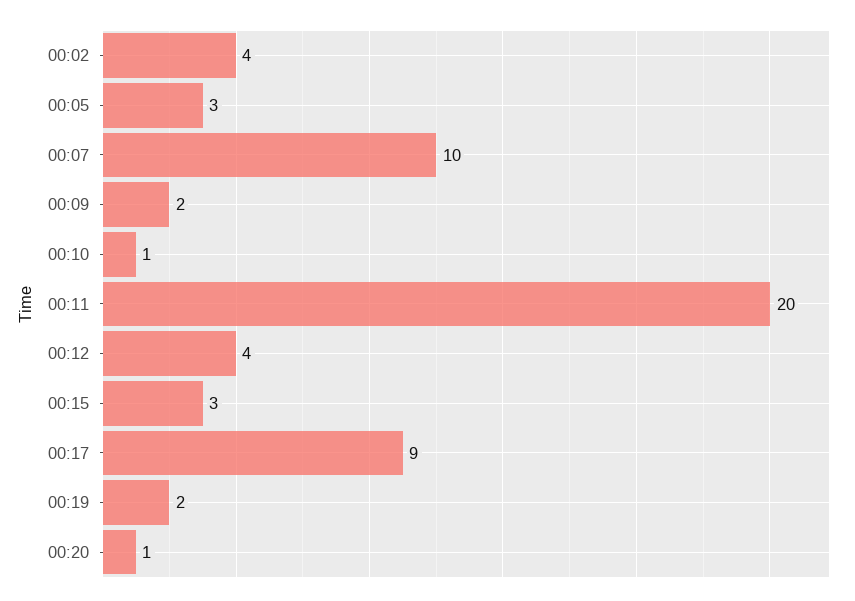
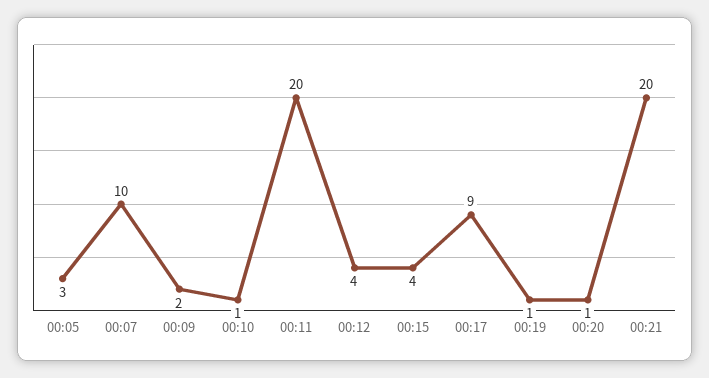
00:02: 4 -> none
00:15: 3 -> 4
00:19: 2 -> 1
00:21: none -> 20

